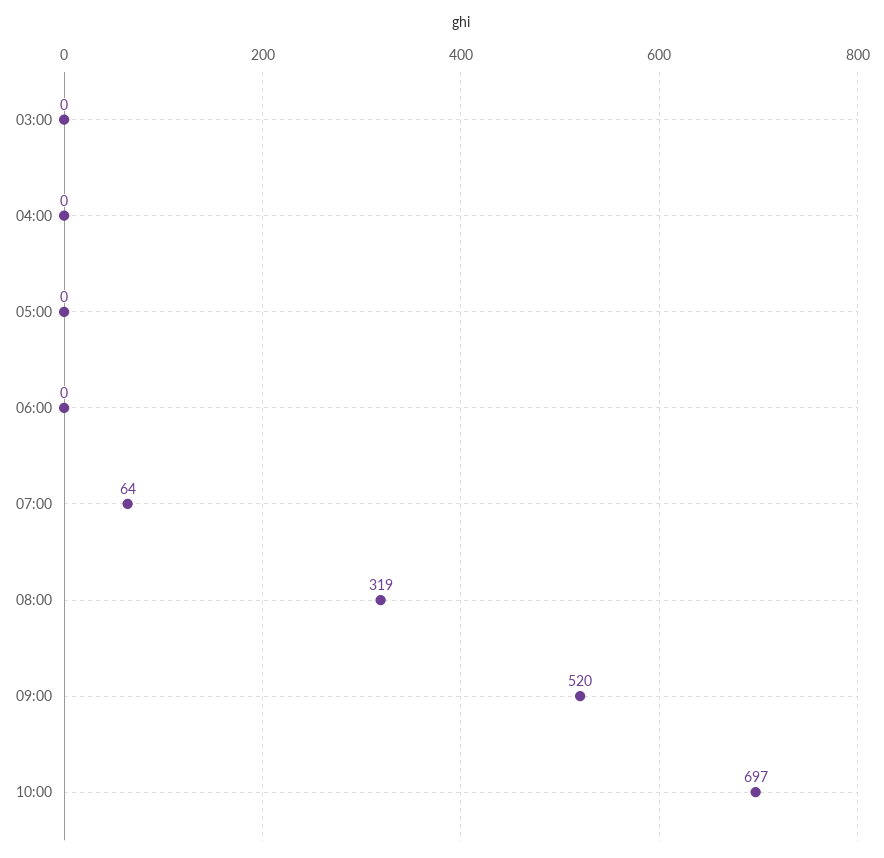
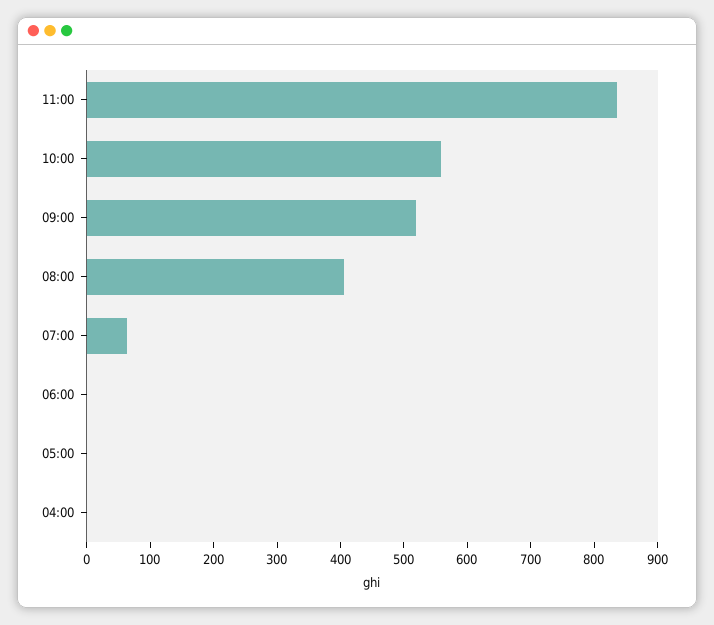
03:00: 0 -> none
08:00: 319 -> 400
10:00: 697 -> 560
11:00: none -> 840

